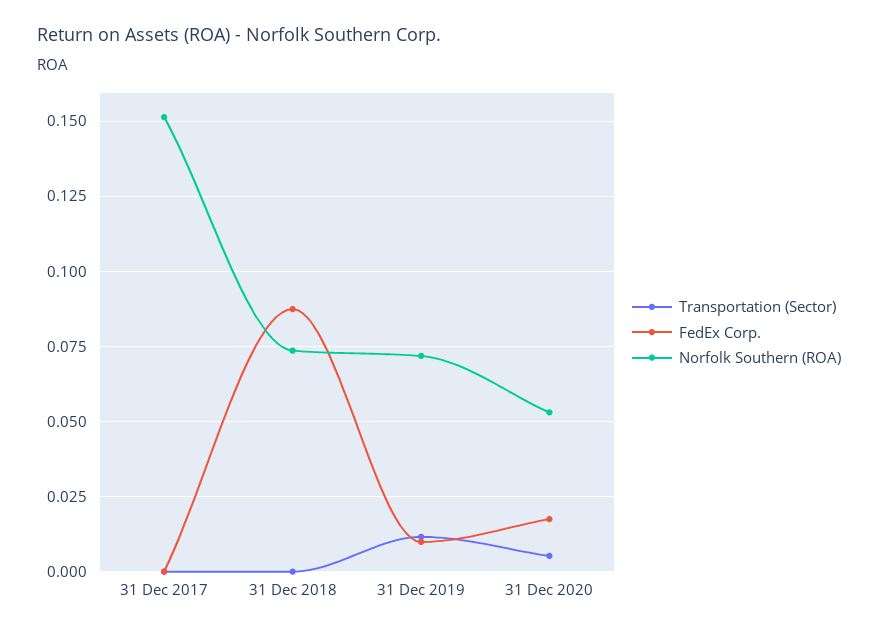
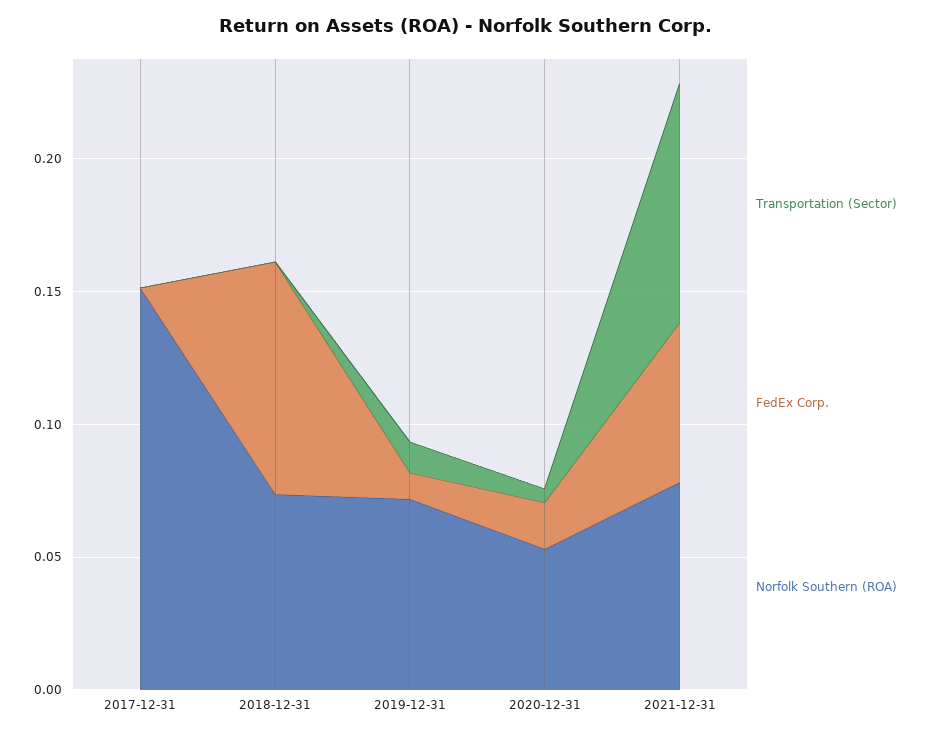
Transportation (Sector), 2021-12-31: none -> 0.09
FedEx Corp., 2021-12-31: none -> 0.06
Norfolk Southern (ROA), 2021-12-31: none -> 0.08

